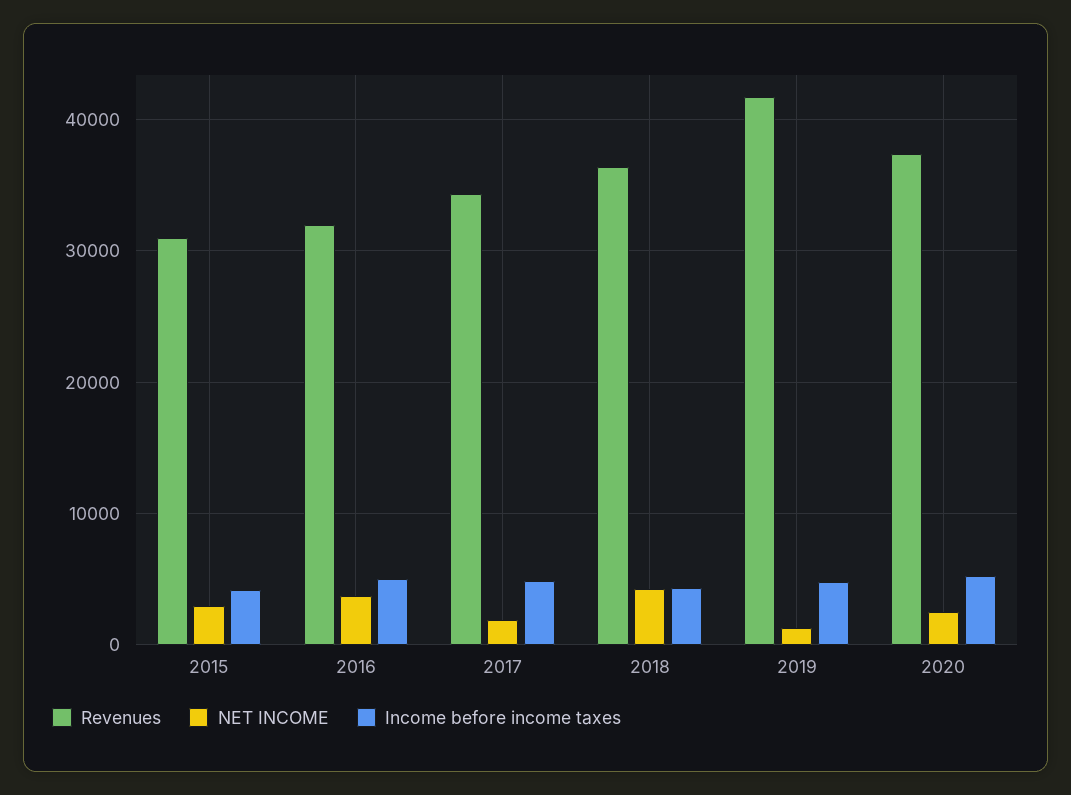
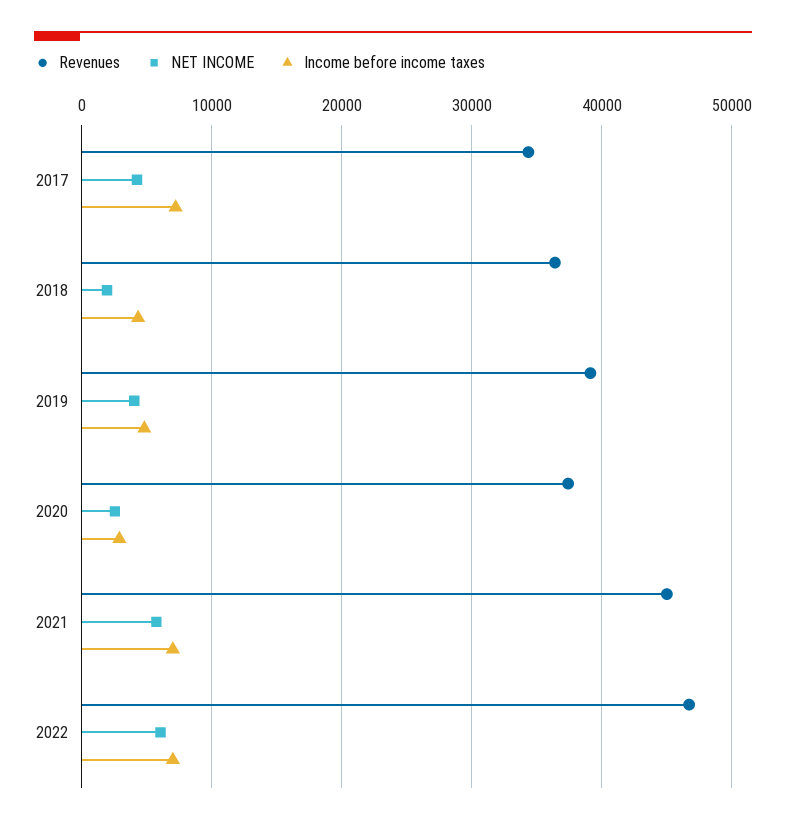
Revenues, 2015: 31000 -> none
NET INCOME, 2015: 3000 -> none
Income before income taxes, 2015: 4000 -> none
Revenues, 2016: 32000 -> none
NET INCOME, 2016: 4000 -> none
Income before income taxes, 2016: 5000 -> none
NET INCOME, 2017: 2000 -> 4000
Income before income taxes, 2017: 5000 -> 7000
NET INCOME, 2018: 4000 -> 2000
Revenues, 2019: 42000 -> 39000
NET INCOME, 2019: 1000 -> 4000
Income before income taxes, 2020: 5000 -> 3000
Revenues, 2021: none -> 45000
NET INCOME, 2021: none -> 6000
Income before income taxes, 2021: none -> 7000
Revenues, 2022: none -> 47000
NET INCOME, 2022: none -> 6000
Income before income taxes, 2022: none -> 7000

